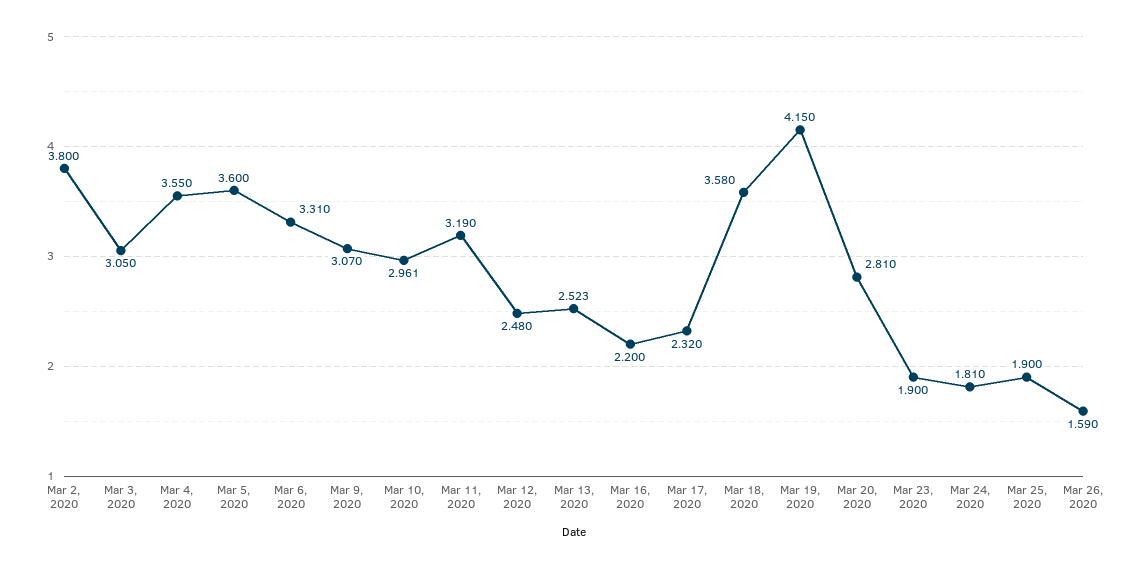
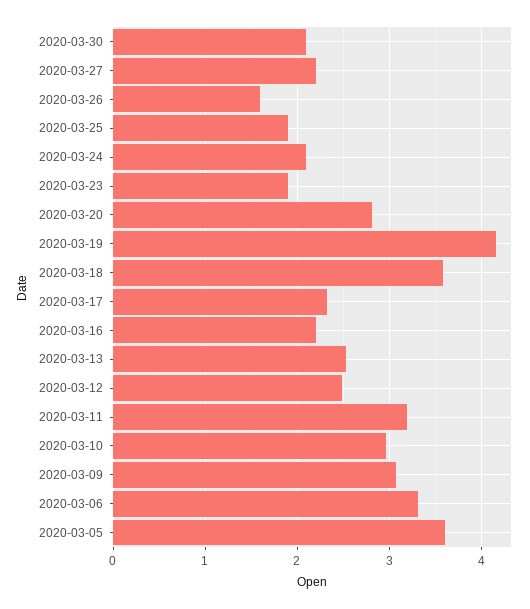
Mar 2, 2020: 3.8 -> none
Mar 3, 2020: 3.05 -> none
Mar 4, 2020: 3.55 -> none
Mar 24, 2020: 1.81 -> 2.1
2020-03-30: none -> 2.1
2020-03-27: none -> 2.2

